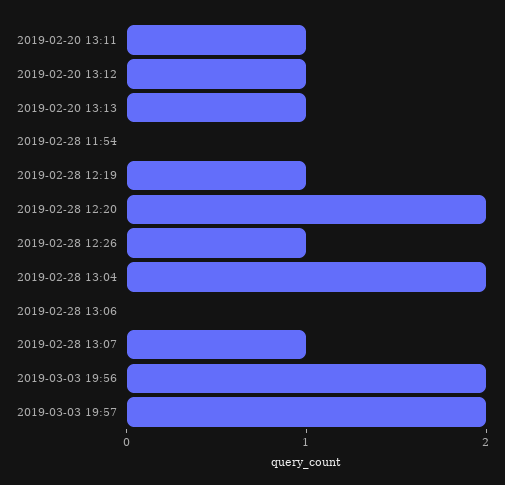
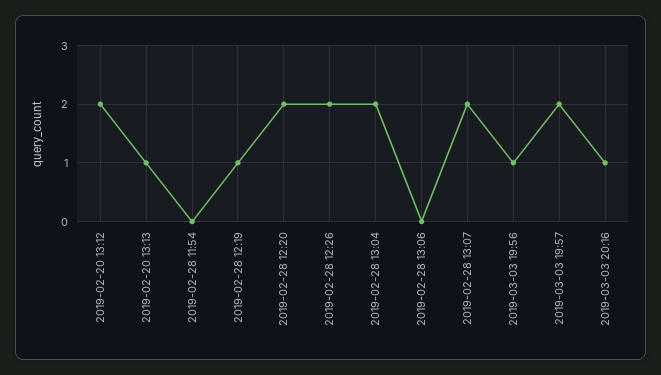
2019-02-20 13:11: 1 -> none
2019-02-20 13:12: 1 -> 2
2019-02-28 12:26: 1 -> 2
2019-02-28 13:07: 1 -> 2
2019-03-03 19:56: 2 -> 1
2019-03-03 20:16: none -> 1

